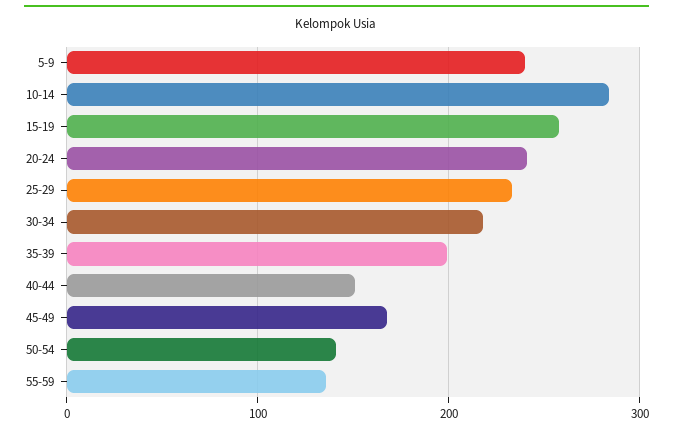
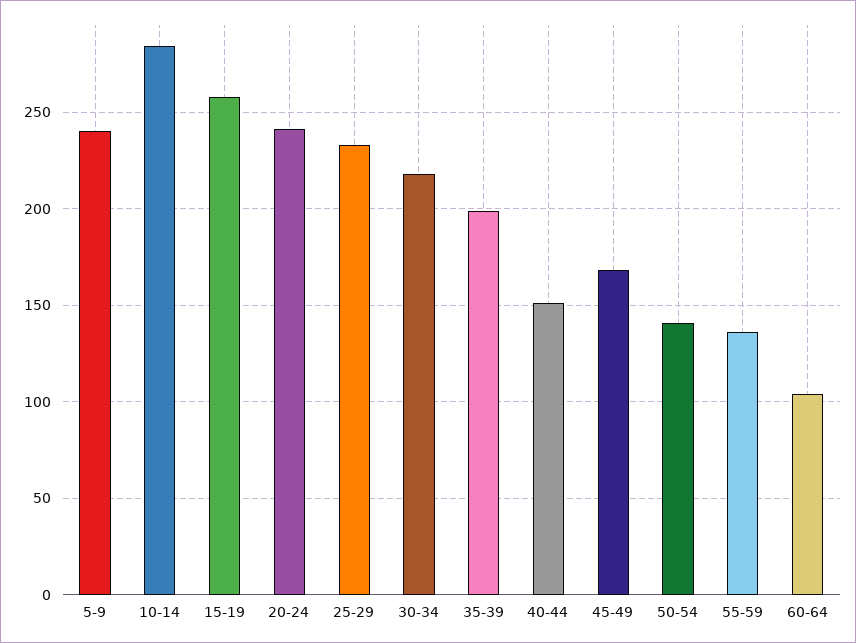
60-64: none -> 105

